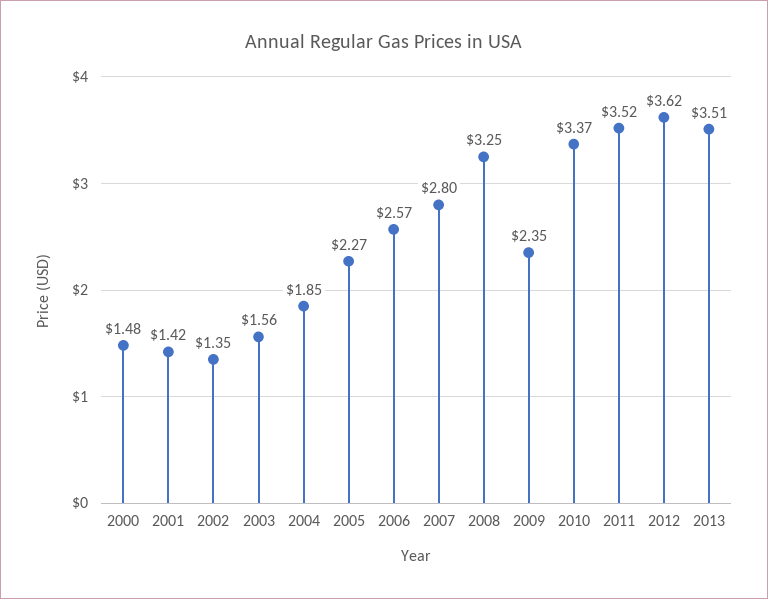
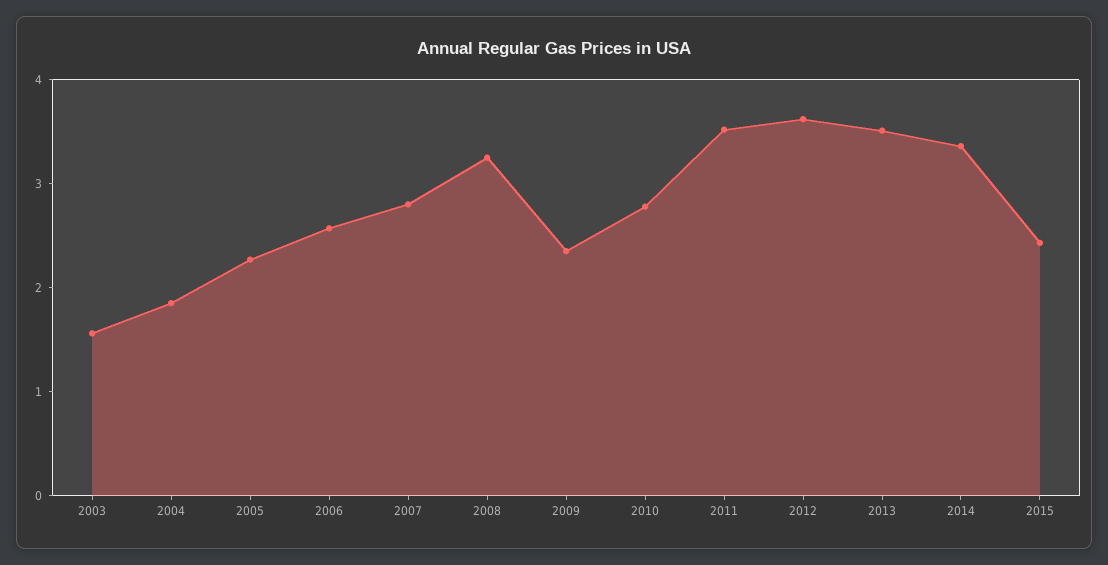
2000: 1.48 -> none
2001: 1.42 -> none
2002: 1.35 -> none
2010: 3.37 -> 2.8
2014: none -> 3.4
2015: none -> 2.4

